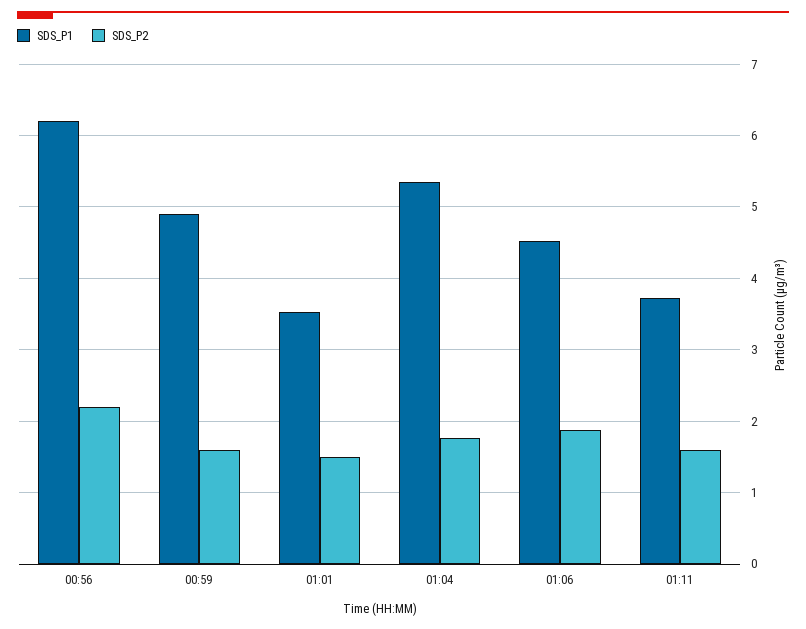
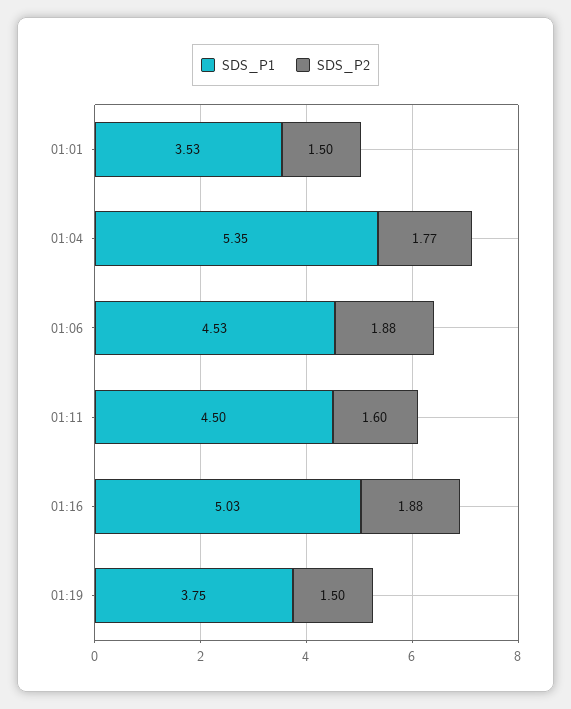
SDS_P1, 00:56: 6.2 -> none
SDS_P2, 00:56: 2.2 -> none
SDS_P1, 00:59: 4.9 -> none
SDS_P2, 00:59: 1.6 -> none
SDS_P1, 01:11: 3.7 -> 4.5
SDS_P1, 01:16: none -> 5.03
SDS_P2, 01:16: none -> 1.88
SDS_P1, 01:19: none -> 3.75
SDS_P2, 01:19: none -> 1.5

